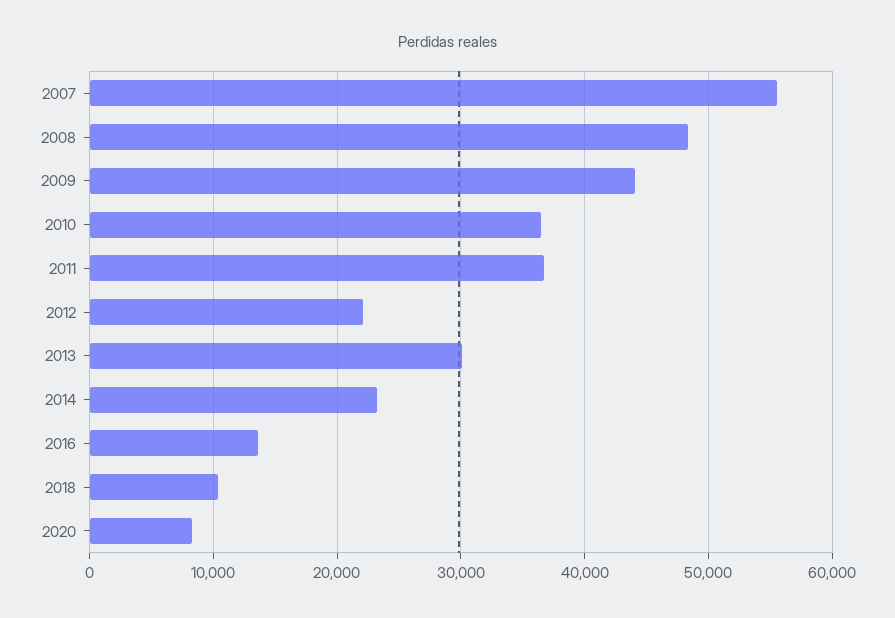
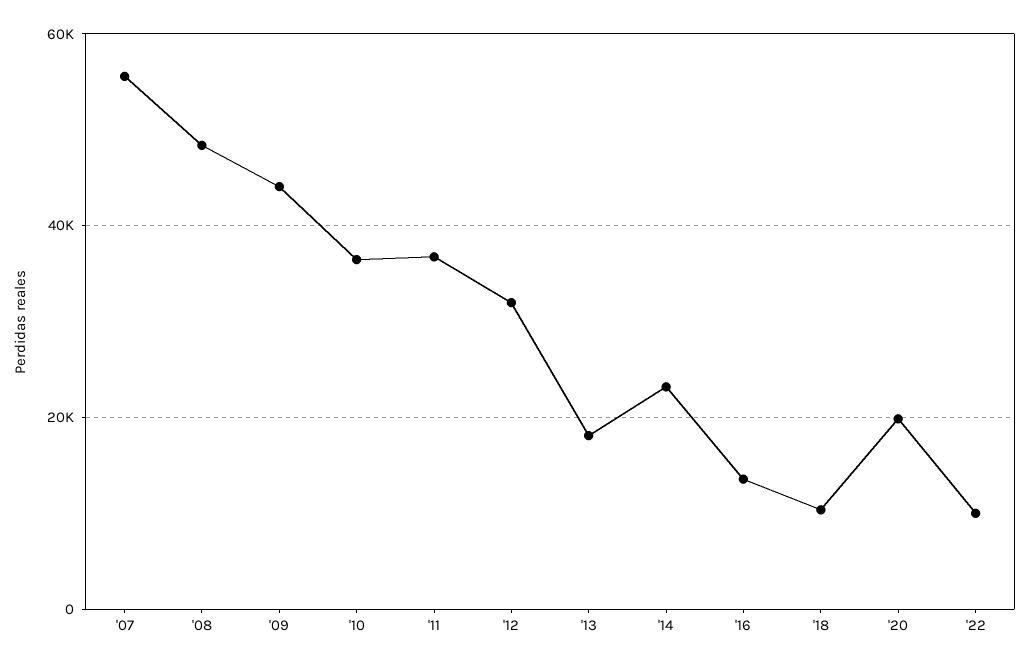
2012: 22000 -> 32000
2013: 30000 -> 18000
2020: 8000 -> 20000
'22: none -> 10000

